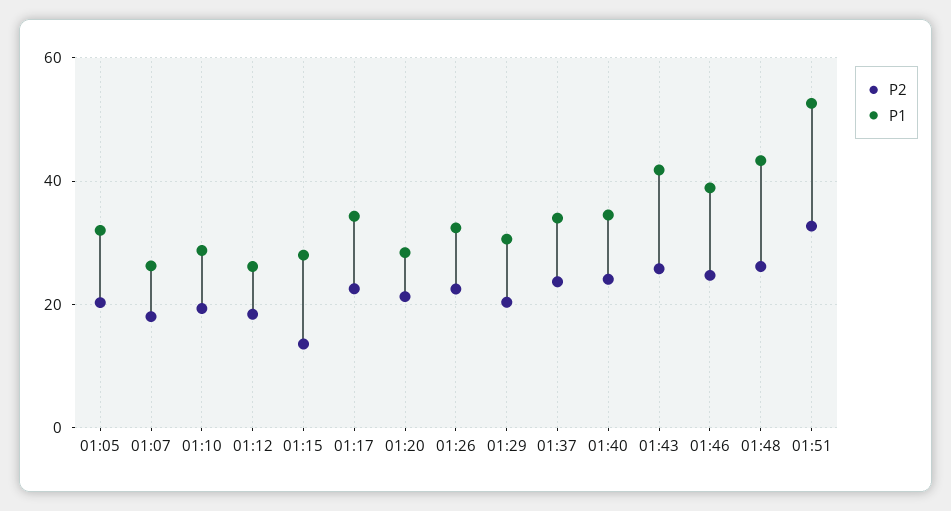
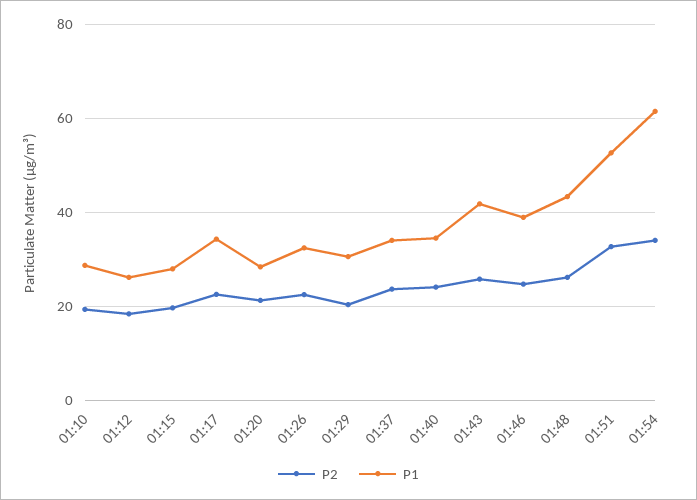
P2, 01:05: 20 -> none
P1, 01:05: 32 -> none
P2, 01:07: 18 -> none
P1, 01:07: 26 -> none
P2, 01:15: 14 -> 20
P2, 01:54: none -> 34
P1, 01:54: none -> 62

